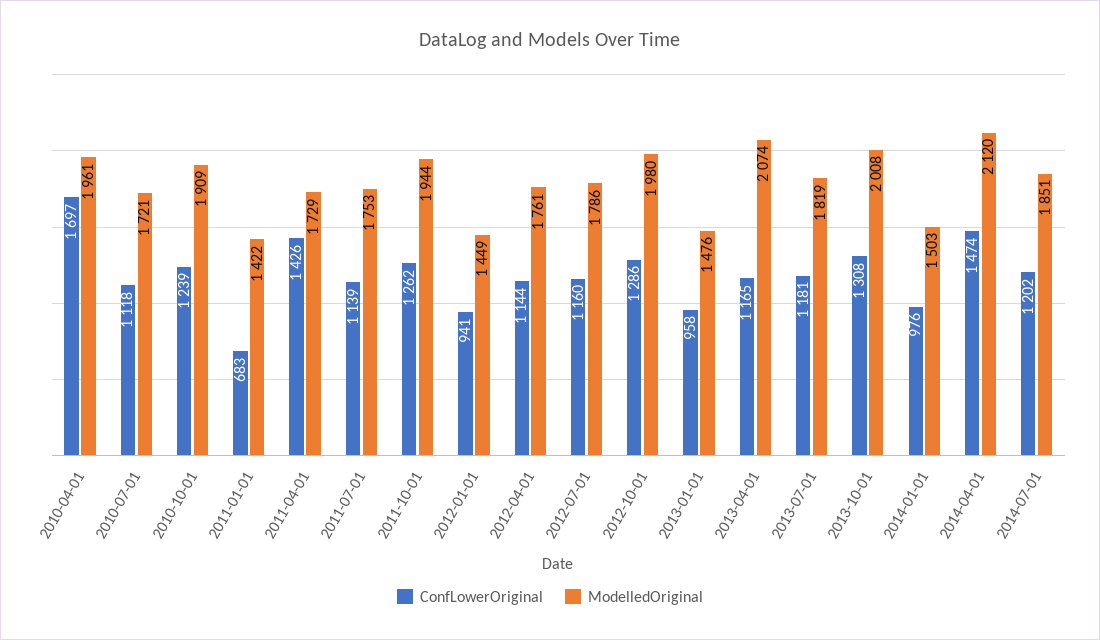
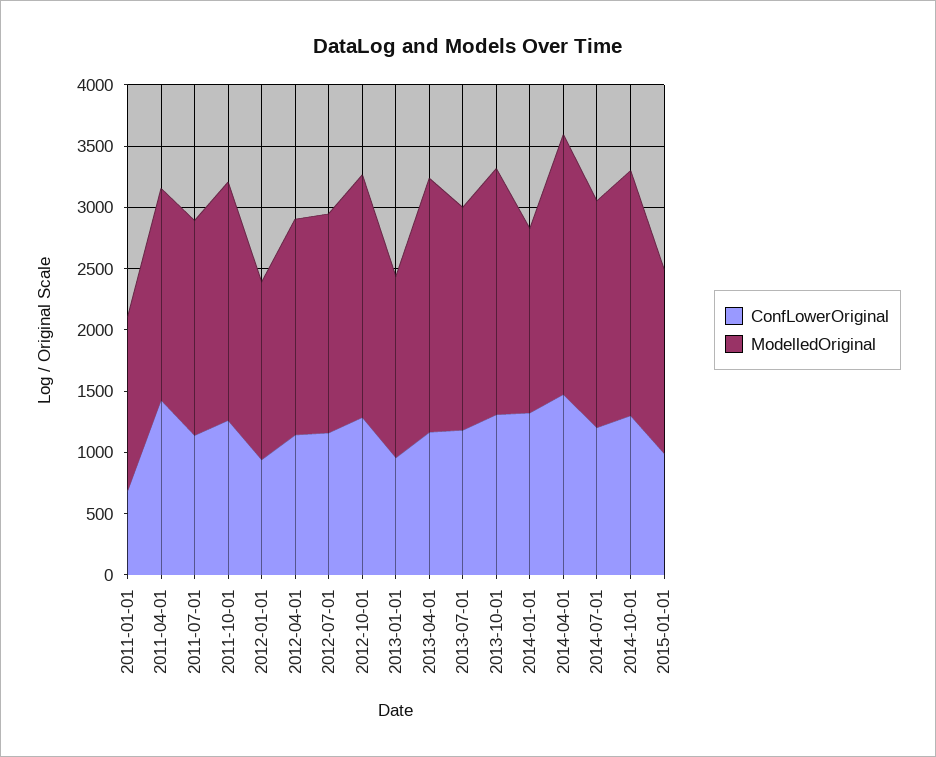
ConfLowerOriginal, 2010-04-01: 1697 -> none
ModelledOriginal, 2010-04-01: 1961 -> none
ConfLowerOriginal, 2010-07-01: 1118 -> none
ModelledOriginal, 2010-07-01: 1721 -> none
ConfLowerOriginal, 2010-10-01: 1239 -> none
ModelledOriginal, 2010-10-01: 1909 -> none
ConfLowerOriginal, 2014-01-01: 976 -> 1300
ConfLowerOriginal, 2014-10-01: none -> 1300
ModelledOriginal, 2014-10-01: none -> 2000
ConfLowerOriginal, 2015-01-01: none -> 1000
ModelledOriginal, 2015-01-01: none -> 1500

